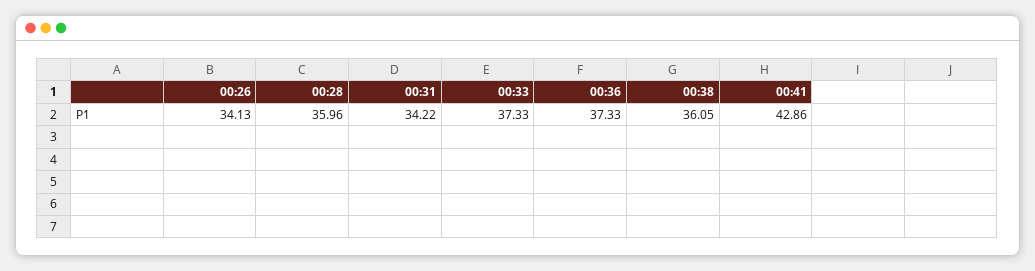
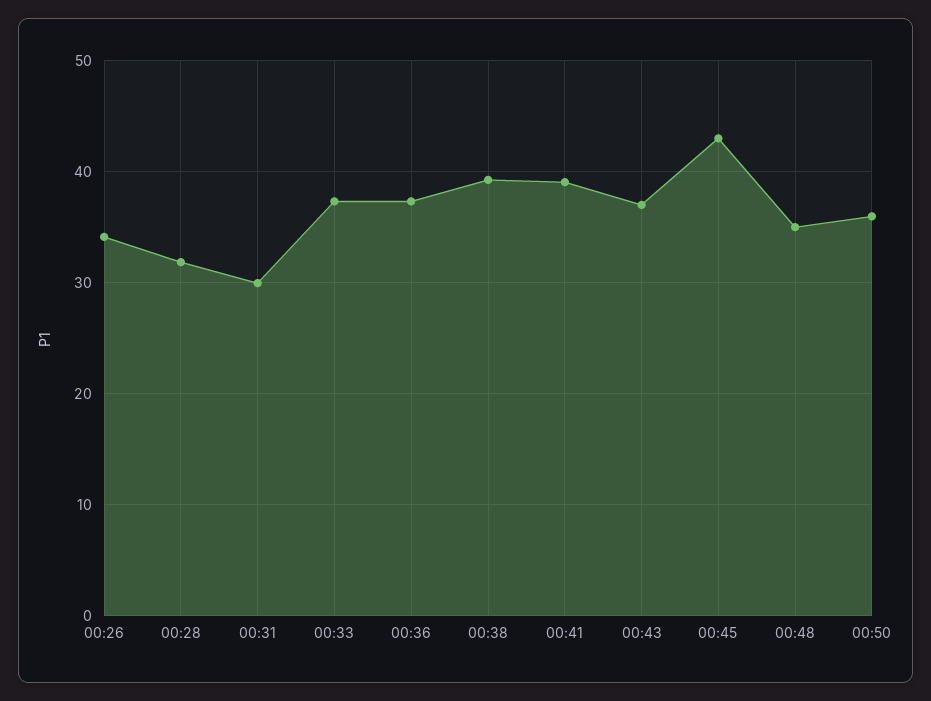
00:28: 35.96 -> 32
00:31: 34.22 -> 30
00:38: 36.05 -> 39
00:41: 42.86 -> 39
00:43: none -> 37
00:45: none -> 43
00:48: none -> 35
00:50: none -> 36

